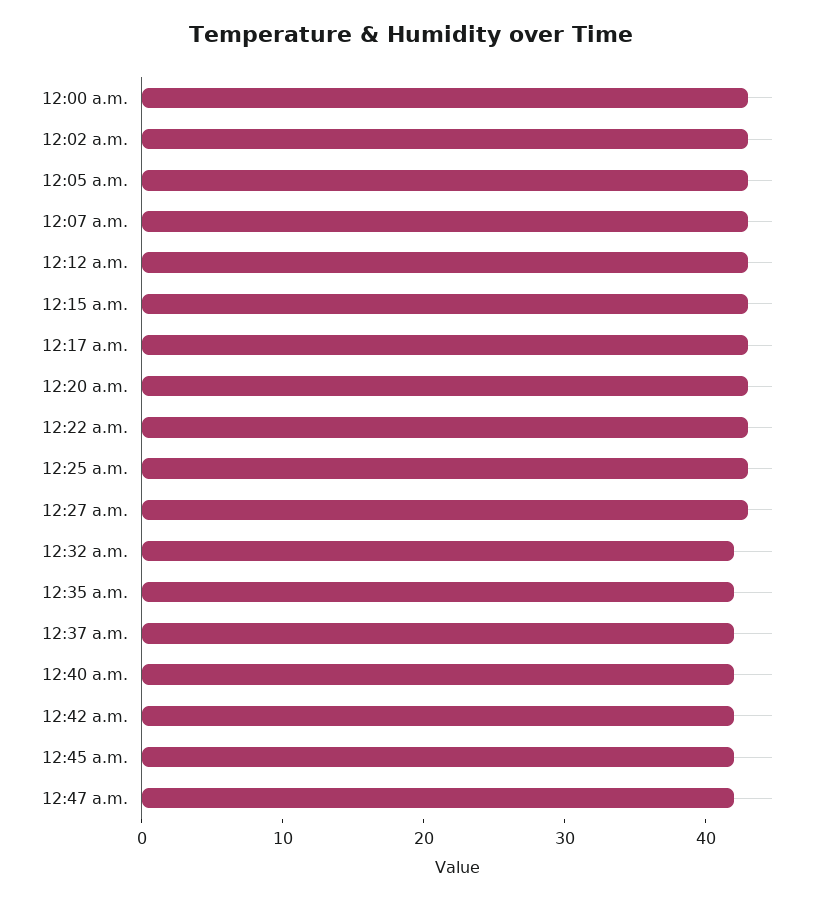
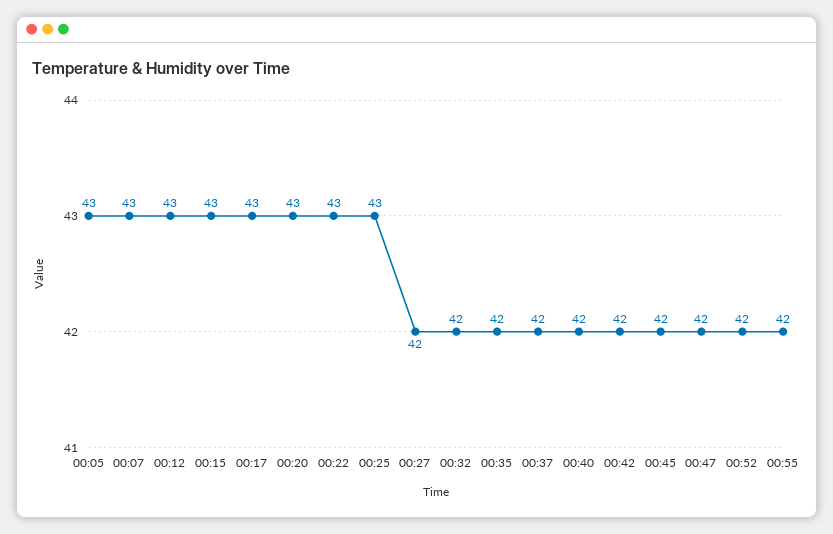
12:00 a.m.: 43 -> none
12:02 a.m.: 43 -> none
12:27 a.m.: 43 -> 42
00:52: none -> 42
00:55: none -> 42

